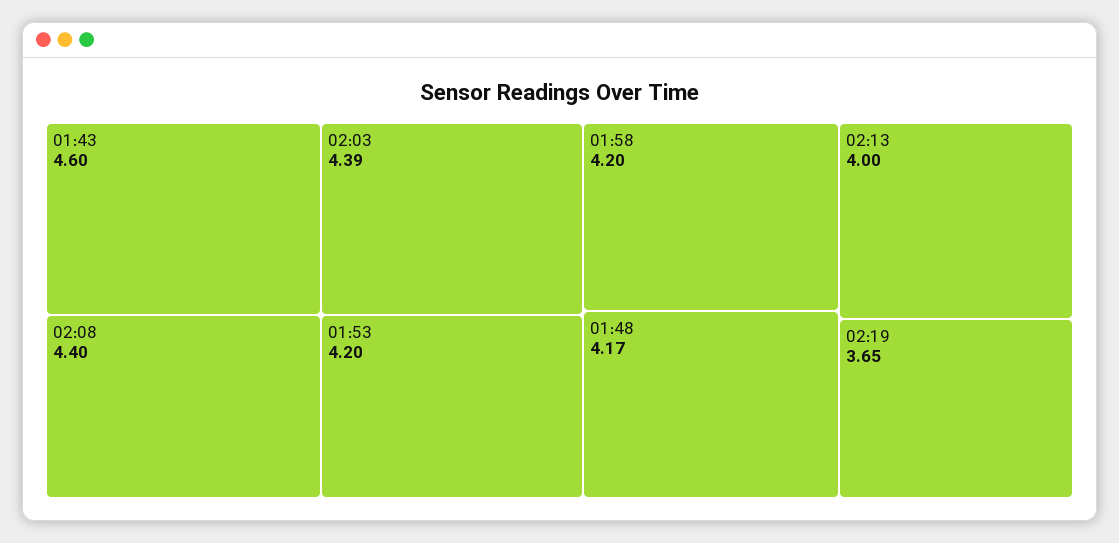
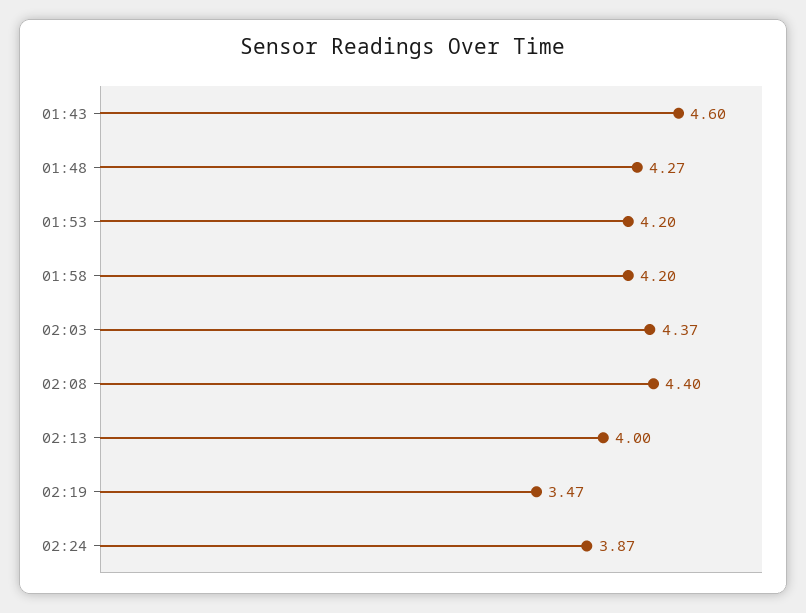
02:03: 4.39 -> 4.37
01:48: 4.17 -> 4.27
02:19: 3.65 -> 3.47
02:24: none -> 3.87

